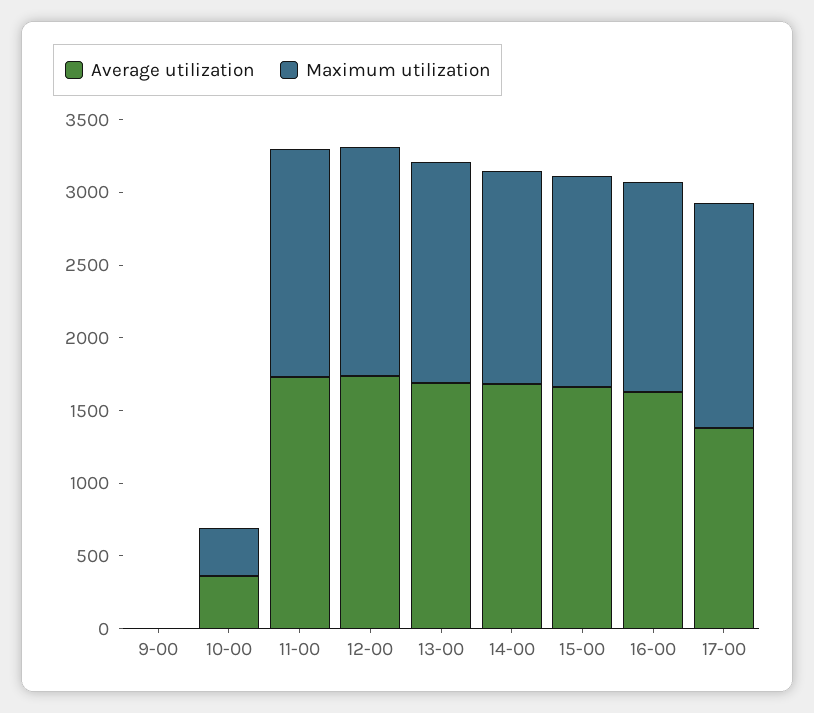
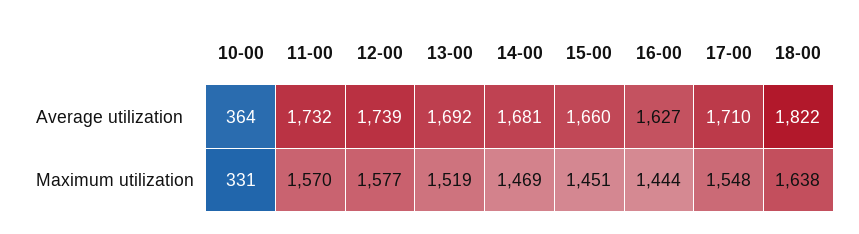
Average utilization, 9-00: 0 -> none
Maximum utilization, 9-00: 0 -> none
Average utilization, 17-00: 1400 -> 1710
Average utilization, 18-00: none -> 1822
Maximum utilization, 18-00: none -> 1638

